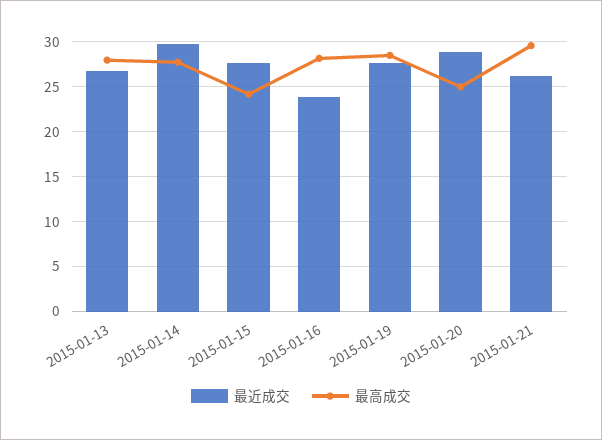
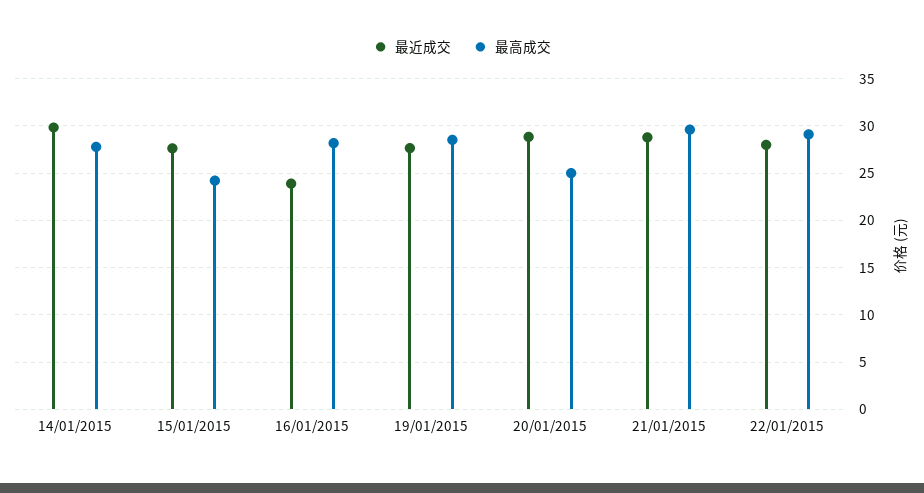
最近成交, 2015-01-13: 27 -> none
最高成交, 2015-01-13: 28 -> none
最近成交, 2015-01-21: 26 -> 29
最近成交, 22/01/2015: none -> 28
最高成交, 22/01/2015: none -> 29

